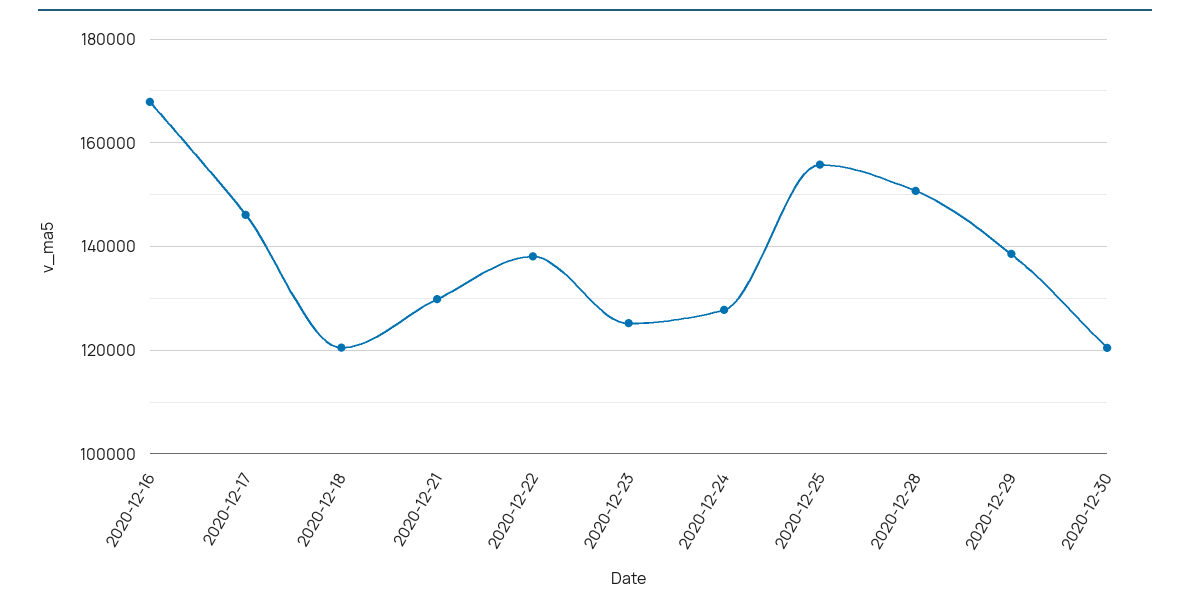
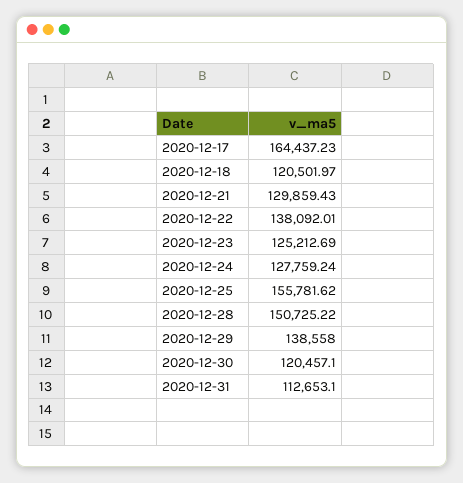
2020-12-16: 168000 -> none
2020-12-17: 146000 -> 164437.23
2020-12-31: none -> 112653.1

